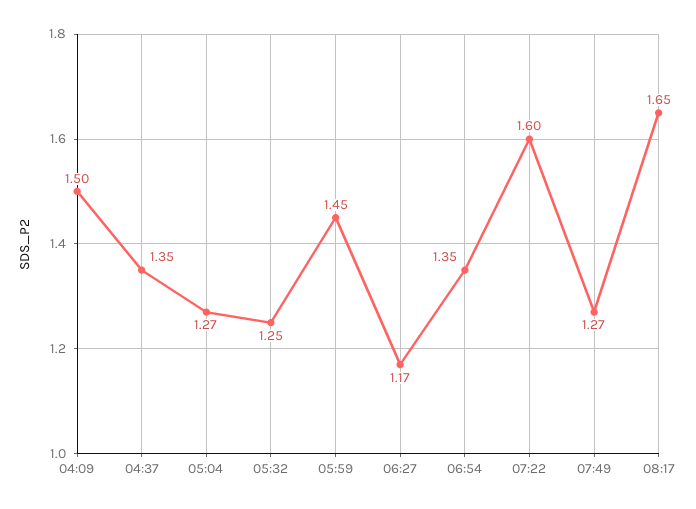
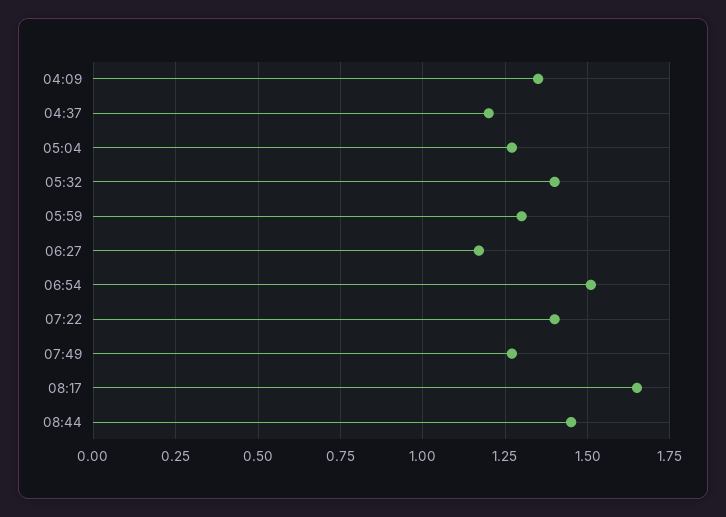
04:09: 1.5 -> 1.35
04:37: 1.35 -> 1.2
05:32: 1.25 -> 1.4
05:59: 1.45 -> 1.3
06:54: 1.35 -> 1.5
07:22: 1.6 -> 1.4
08:44: none -> 1.45

